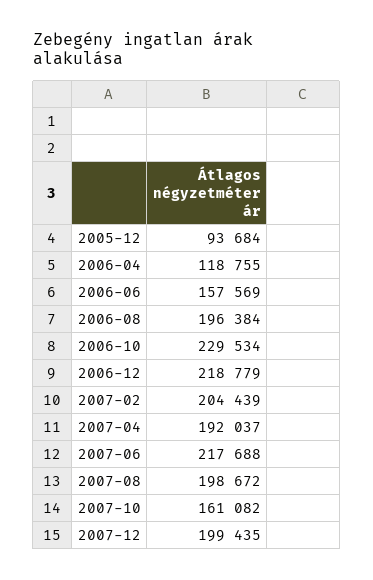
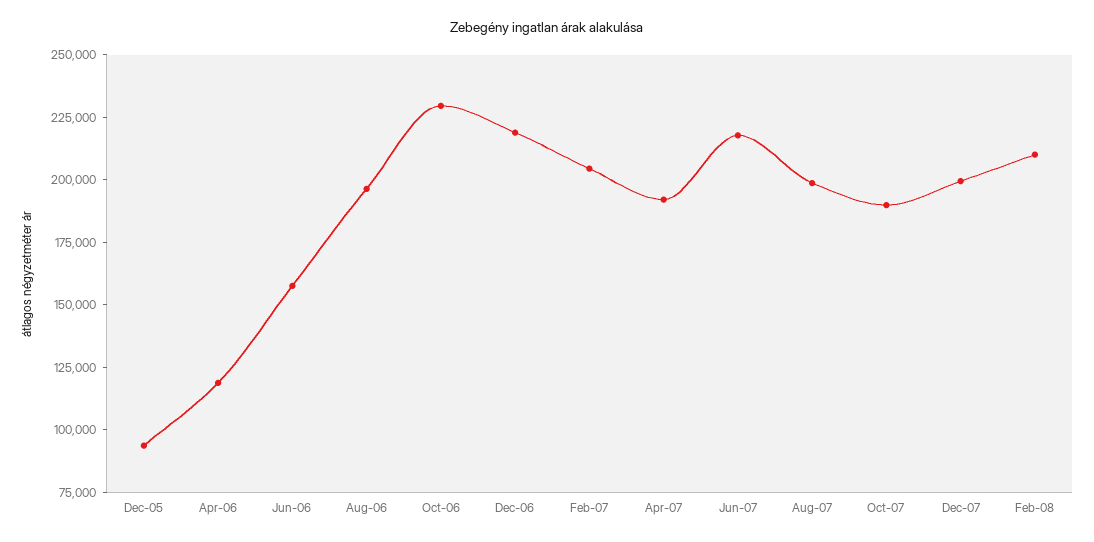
2007-10: 161082 -> 190000
Feb-08: none -> 210000

